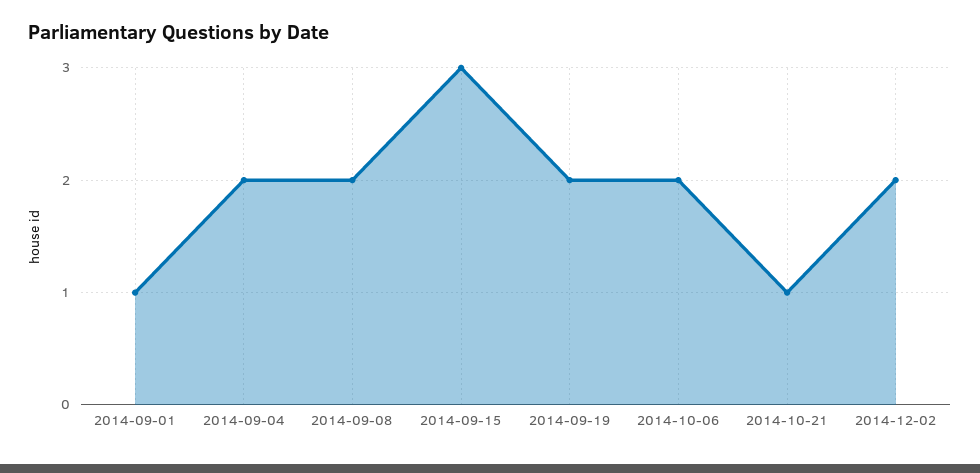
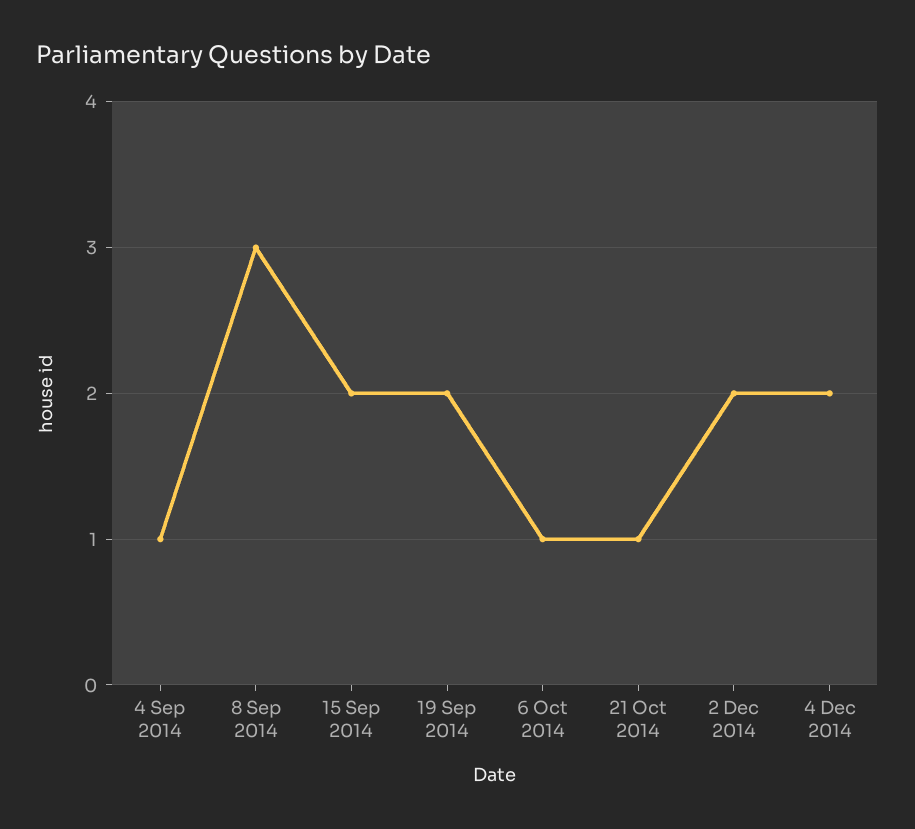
2014-09-01: 1 -> none
2014-09-04: 2 -> 1
2014-09-08: 2 -> 3
2014-09-15: 3 -> 2
2014-10-06: 2 -> 1
4 Dec 2014: none -> 2

